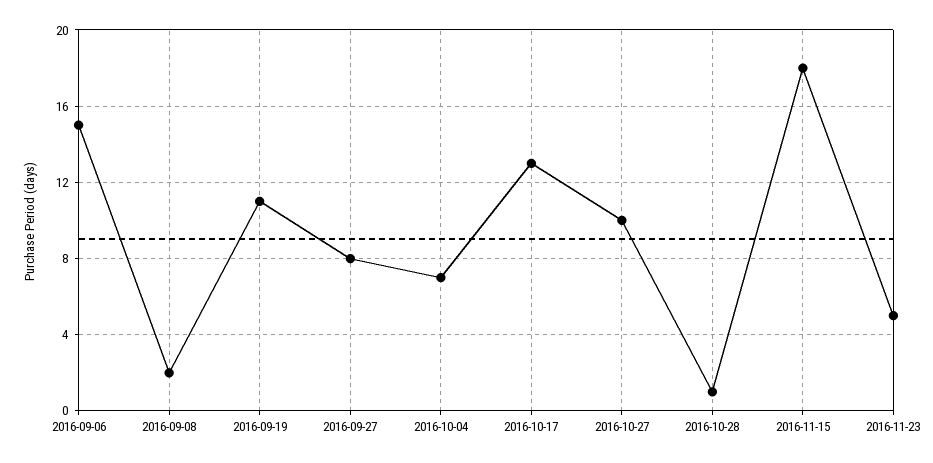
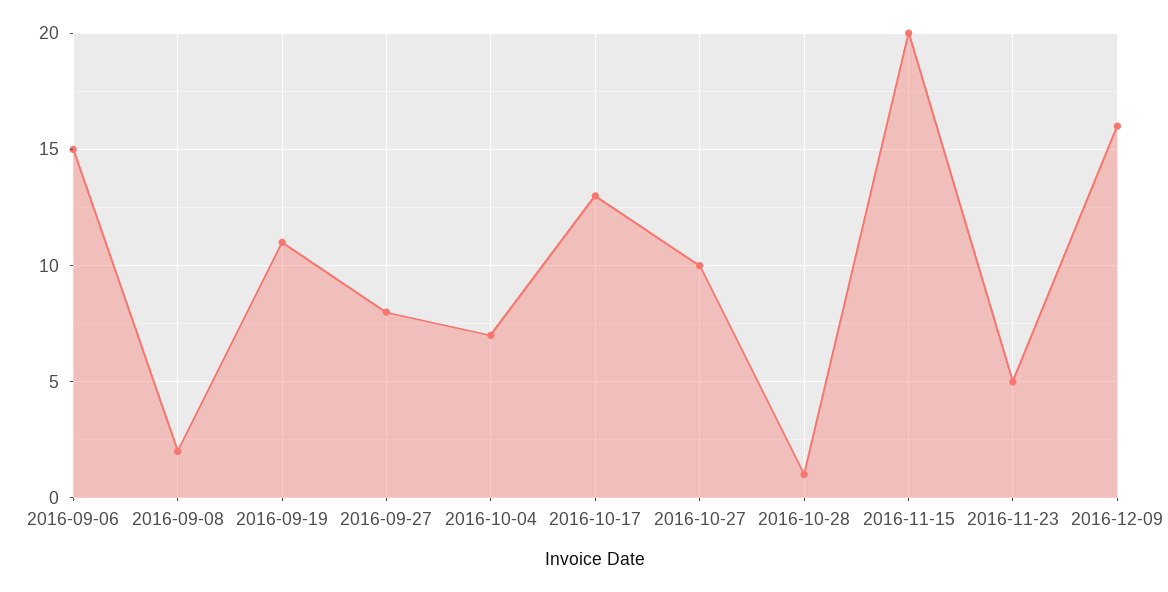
2016-11-15: 18 -> 20
2016-12-09: none -> 16

